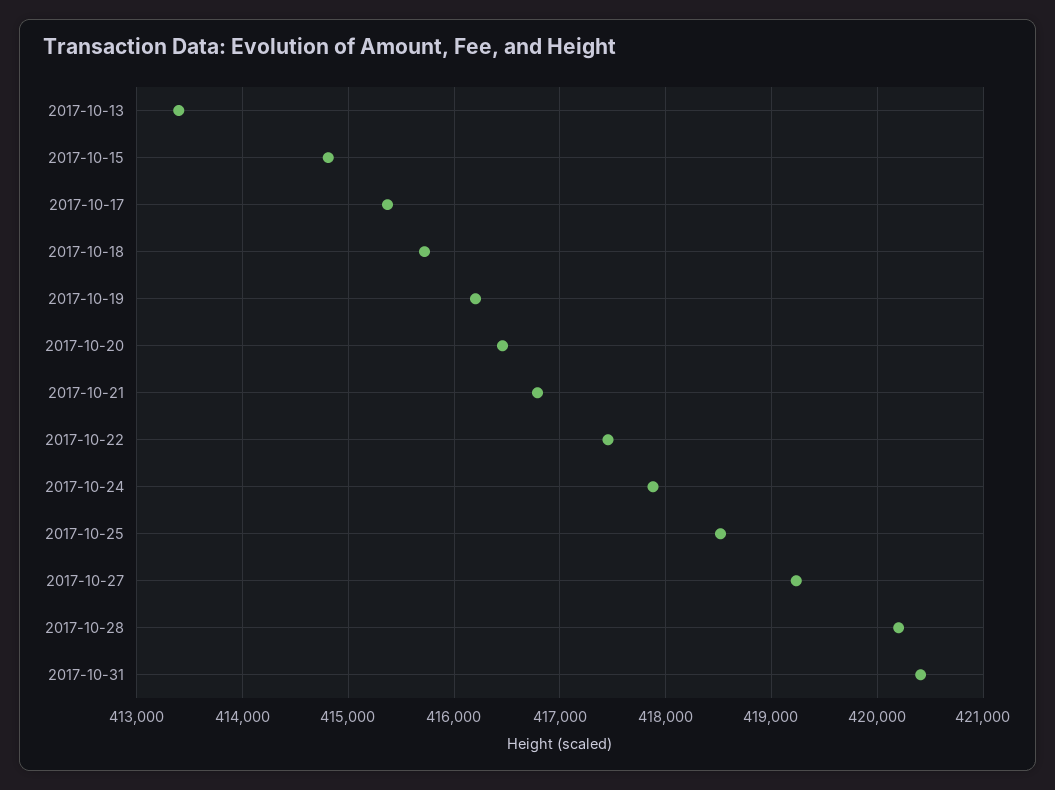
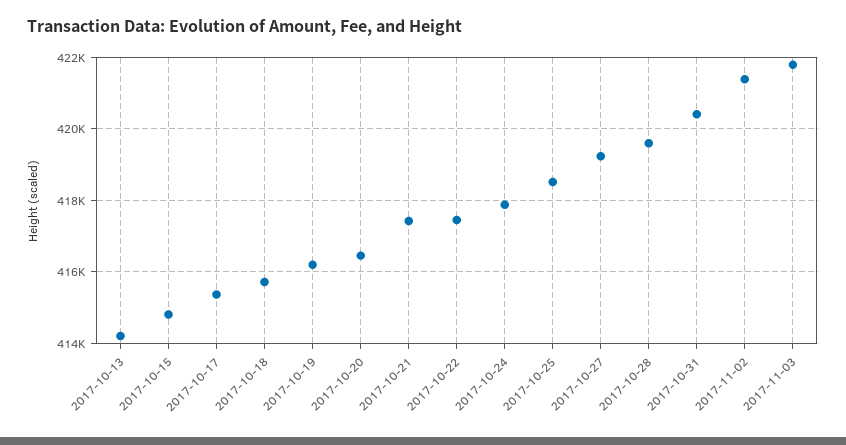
2017-10-13: 413400 -> 414200
2017-10-21: 416800 -> 417400
2017-10-28: 420200 -> 419600
2017-11-02: none -> 421400
2017-11-03: none -> 421800

